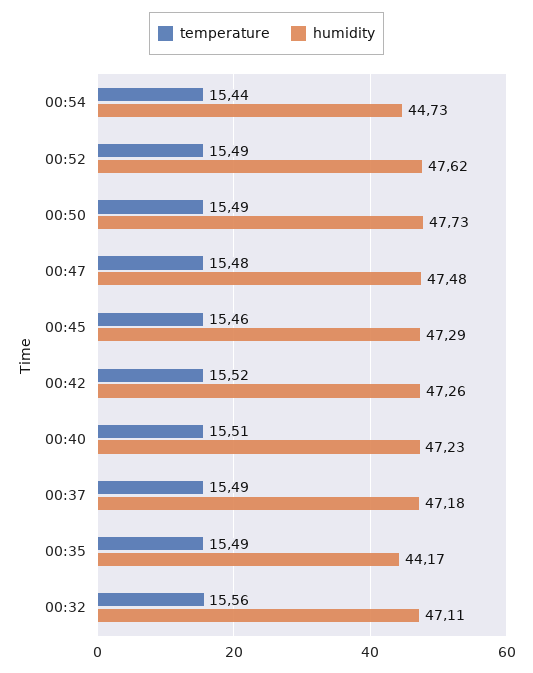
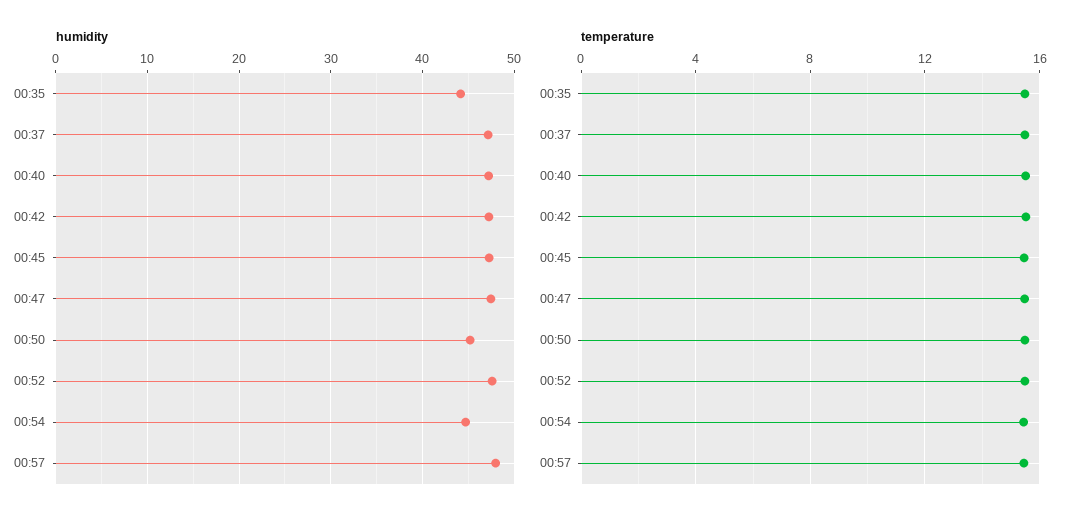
humidity, 00:50: 47.73 -> 45
temperature, 00:32: 15.56 -> none
humidity, 00:32: 47.11 -> none
humidity, 00:57: none -> 48
temperature, 00:57: none -> 15.5

